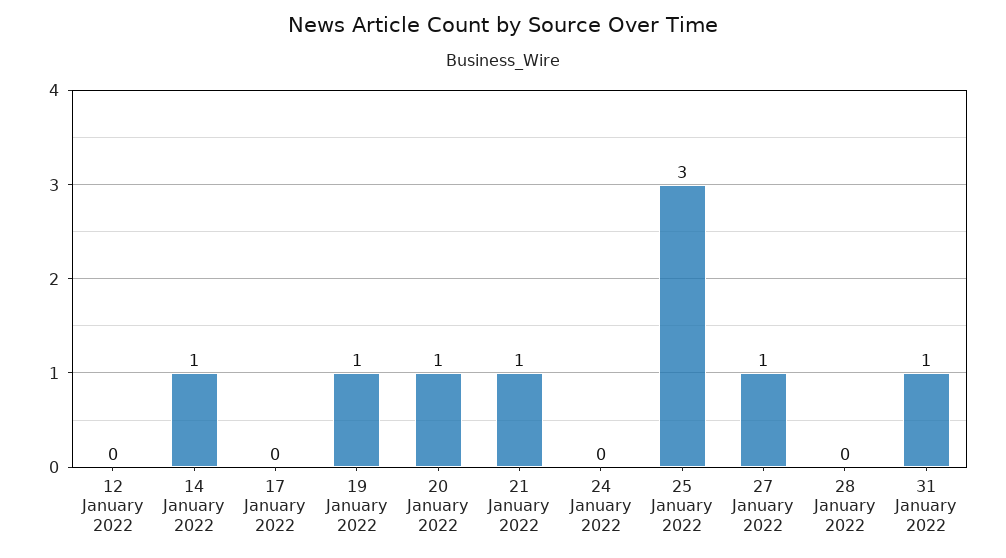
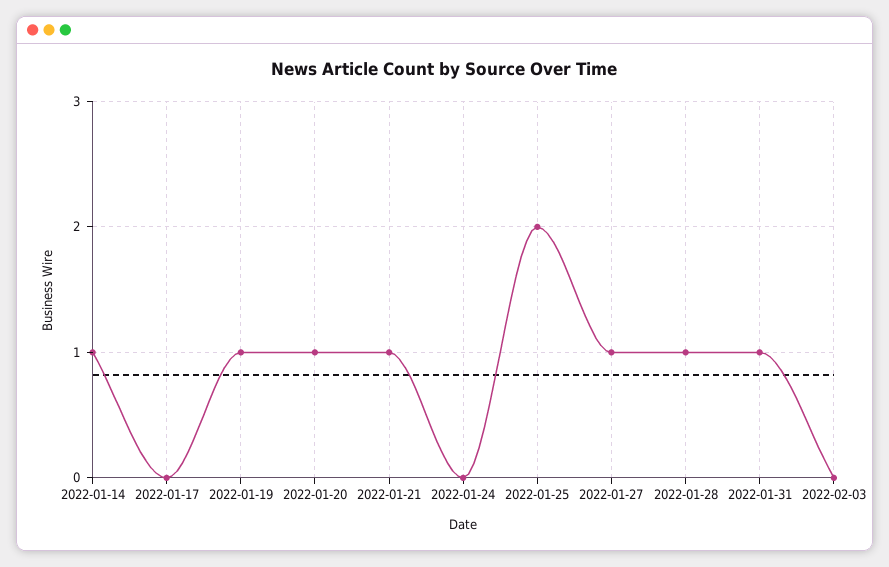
12 January 2022: 0 -> none
25 January 2022: 3 -> 2
28 January 2022: 0 -> 1
2022-02-03: none -> 0

